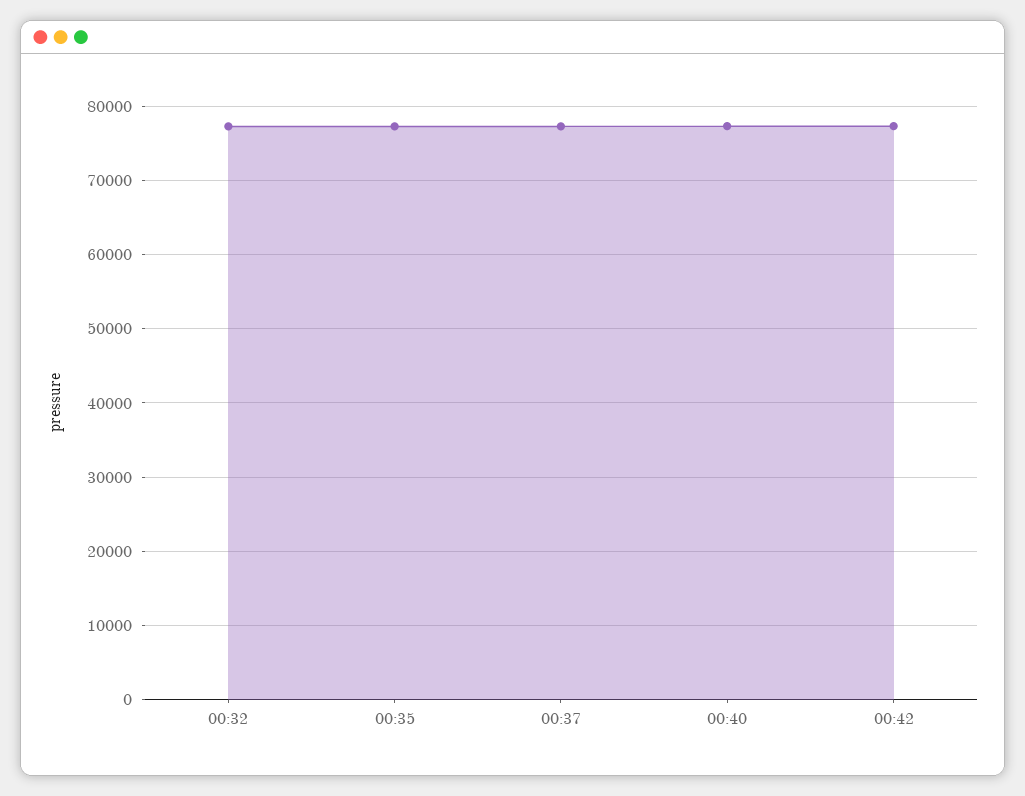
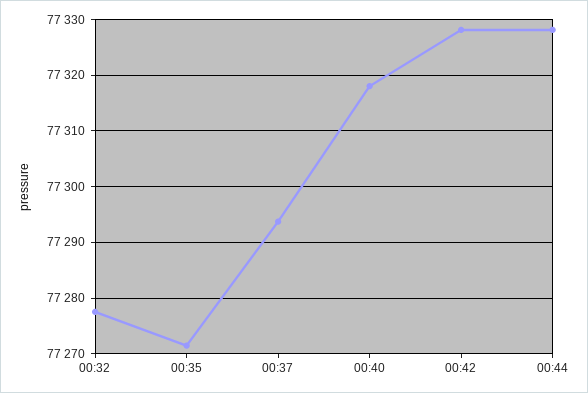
00:44: none -> 77328

